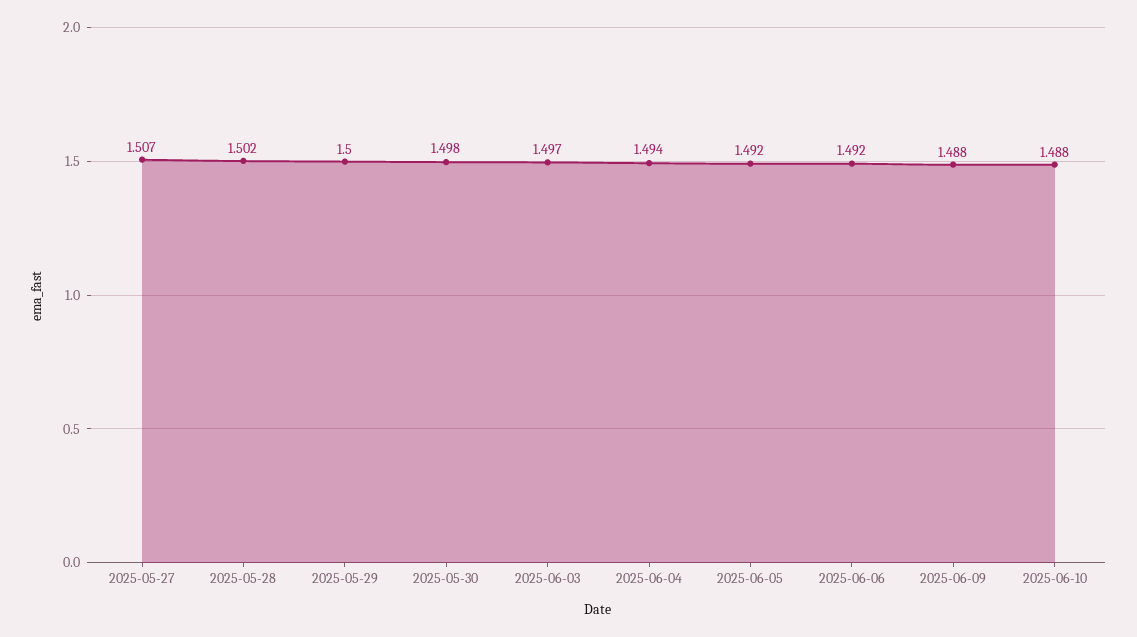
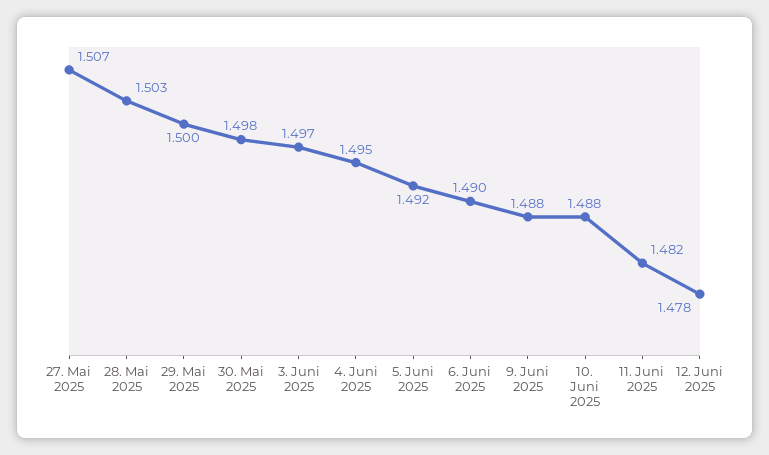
2025-05-28: 1.502 -> 1.503
2025-06-04: 1.494 -> 1.495
2025-06-06: 1.492 -> 1.49
11. Juni 2025: none -> 1.482
12. Juni 2025: none -> 1.478

